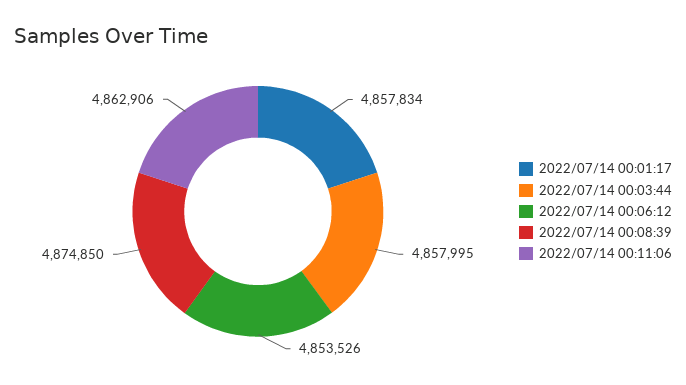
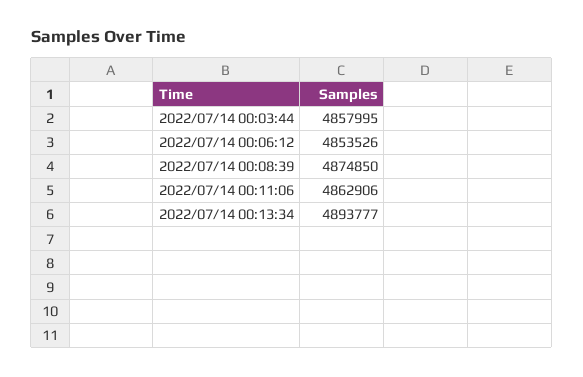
2022/07/14 00:01:17: 4857834 -> none
2022/07/14 00:13:34: none -> 4893777

